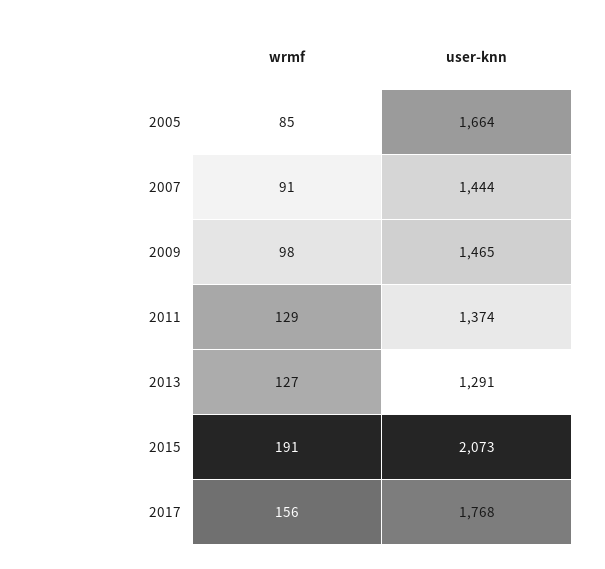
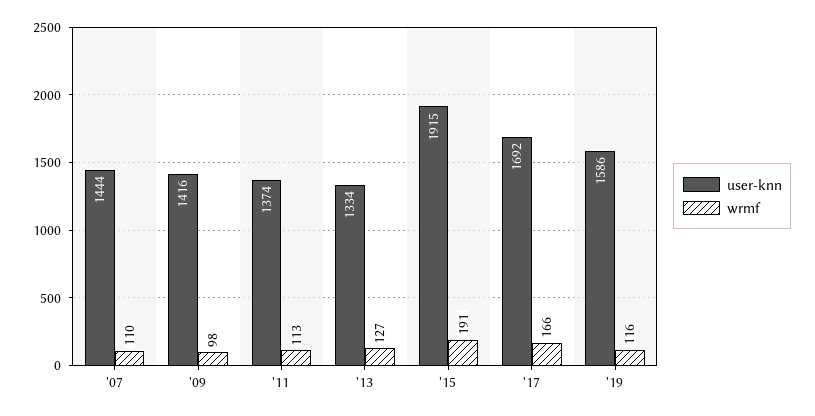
wrmf, 2005: 85 -> none
user-knn, 2005: 1664 -> none
wrmf, 2007: 91 -> 110
user-knn, 2009: 1465 -> 1416
wrmf, 2011: 129 -> 113
user-knn, 2013: 1291 -> 1334
user-knn, 2015: 2073 -> 1915
wrmf, 2017: 156 -> 166
user-knn, 2017: 1768 -> 1692
user-knn, '19: none -> 1586
wrmf, '19: none -> 116

